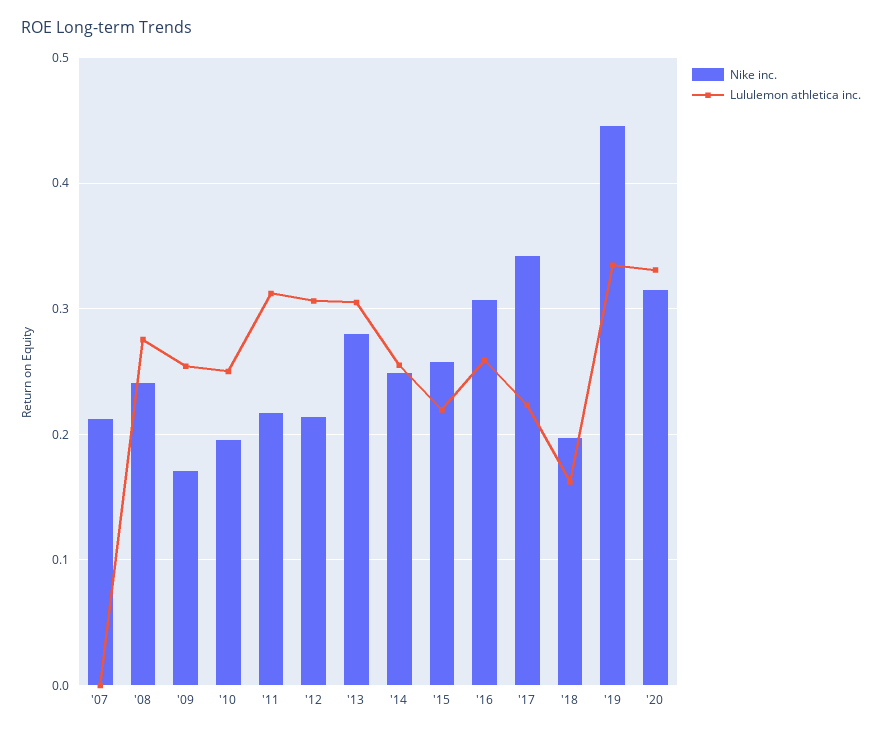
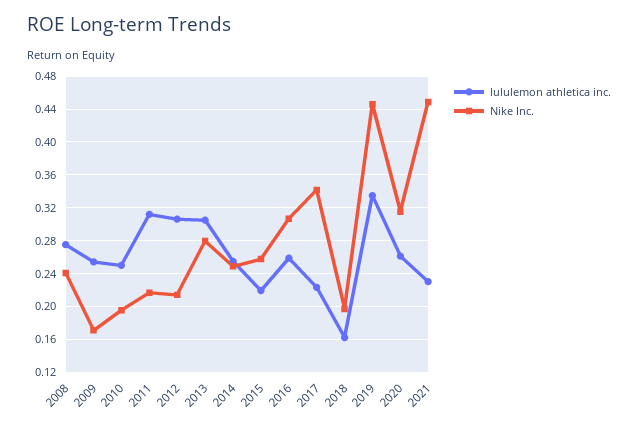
Nike inc., '07: 0.21 -> none
Lululemon athletica inc., '07: 0 -> none
Lululemon athletica inc., '20: 0.33 -> 0.26
Lululemon athletica inc., 2021: none -> 0.23
Nike inc., 2021: none -> 0.45

